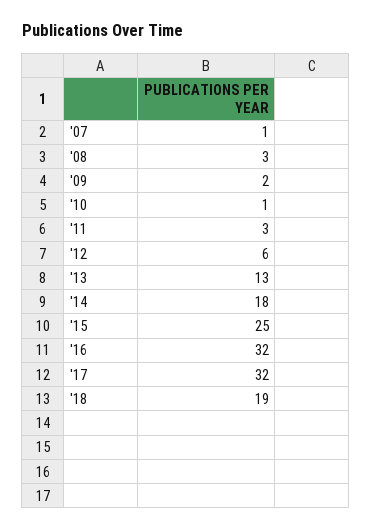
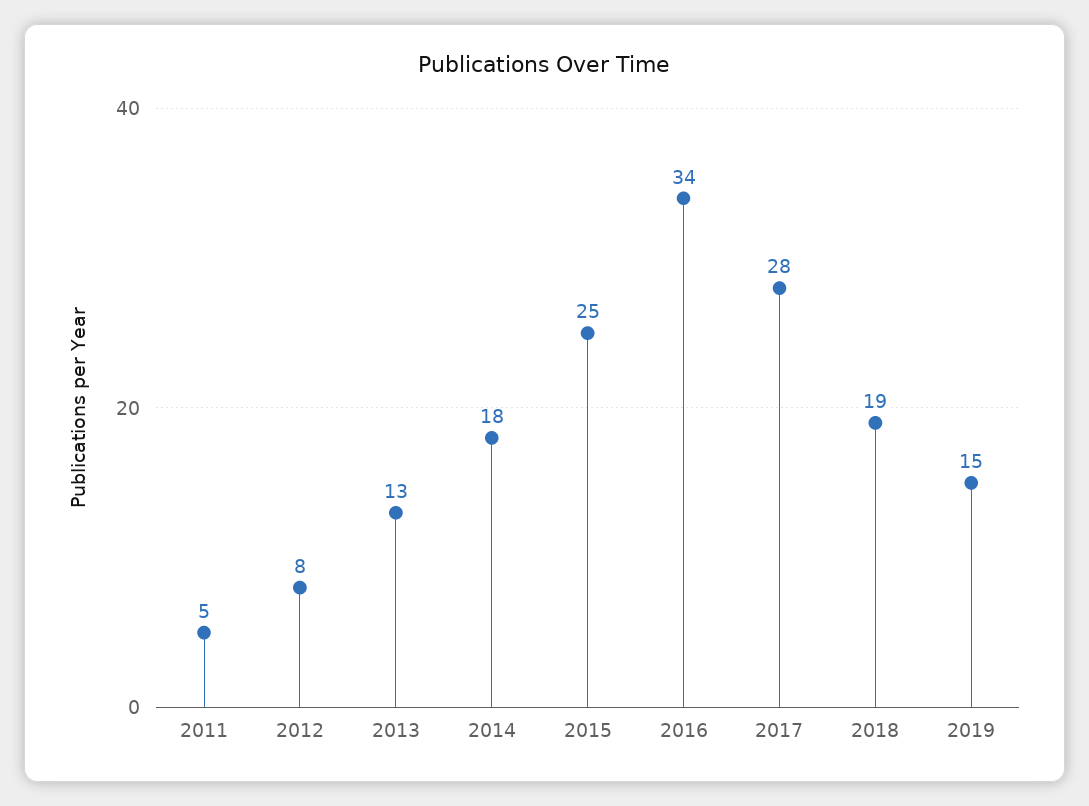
'07: 1 -> none
'08: 3 -> none
'09: 2 -> none
'10: 1 -> none
'11: 3 -> 5
'12: 6 -> 8
'16: 32 -> 34
'17: 32 -> 28
2019: none -> 15

